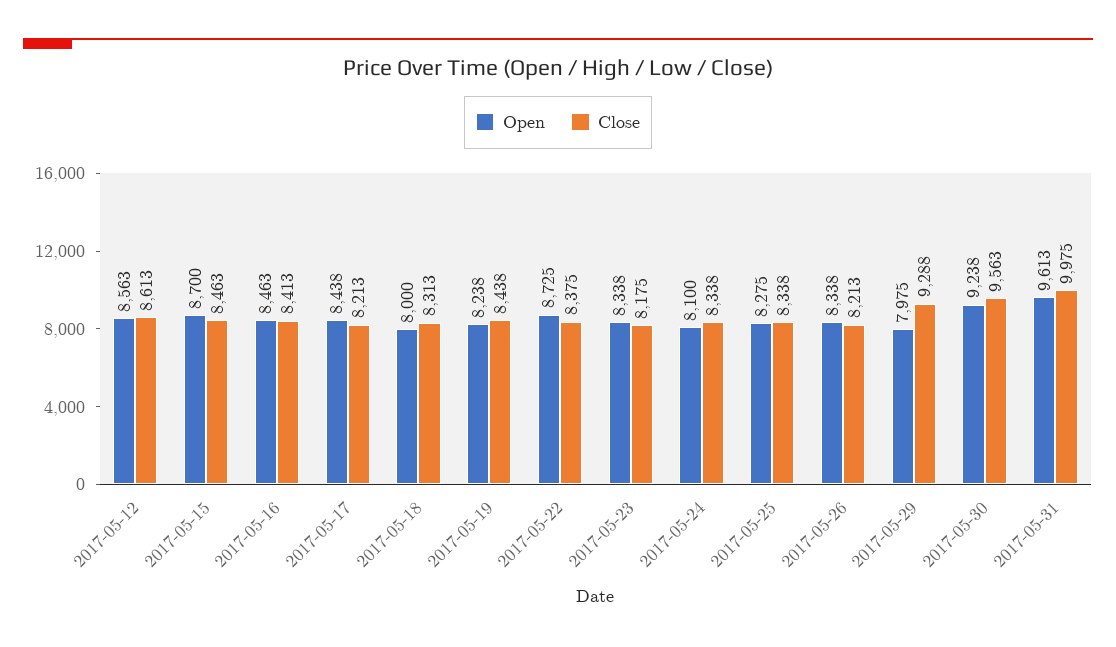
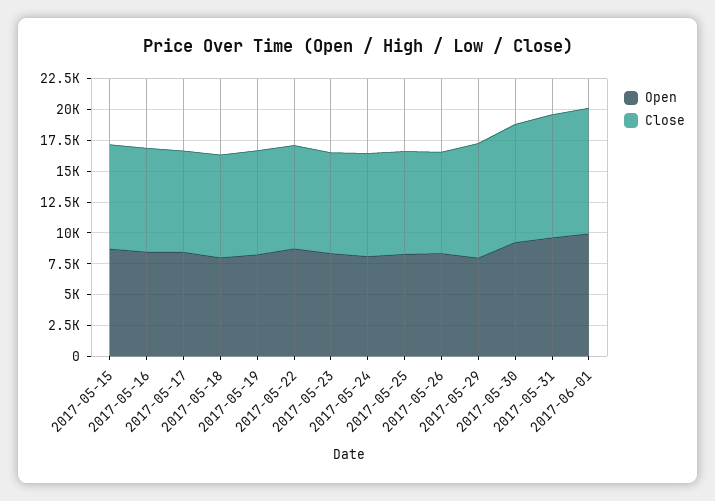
Open, 2017-05-12: 8563 -> none
Close, 2017-05-12: 8613 -> none
Open, 2017-06-01: none -> 10000
Close, 2017-06-01: none -> 10000

